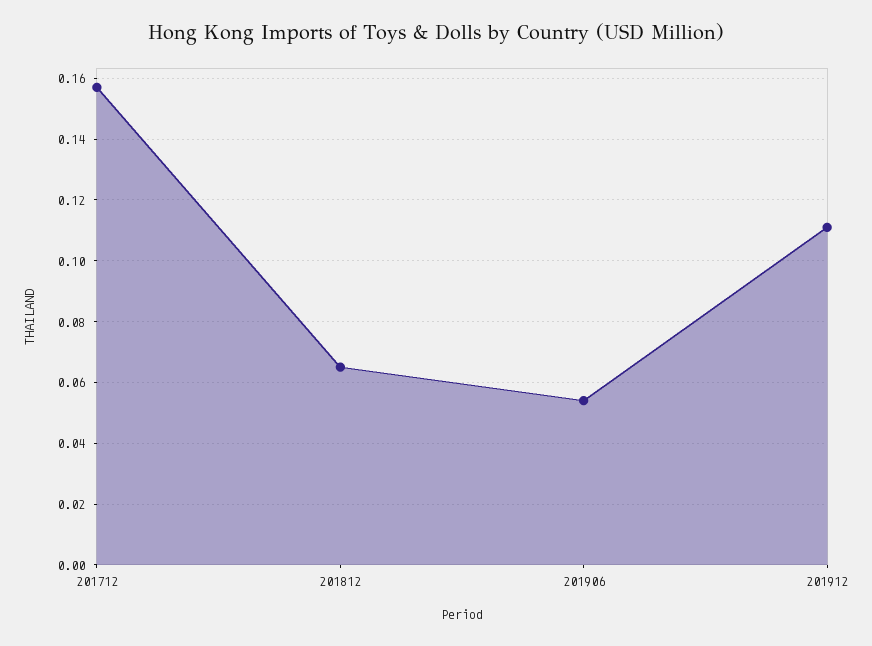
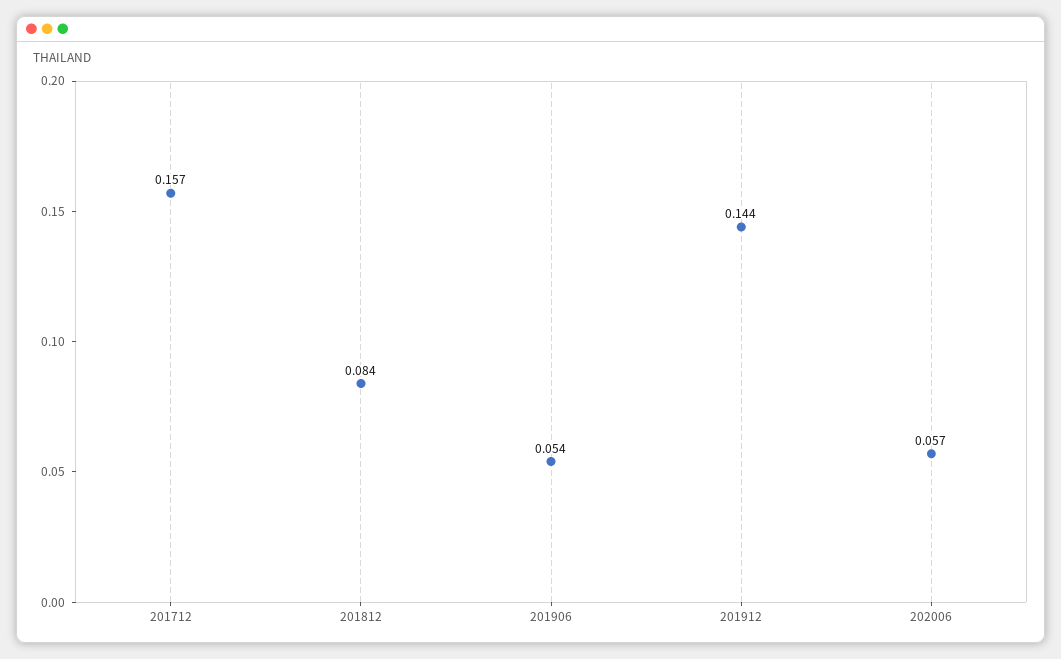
201812: 0.065 -> 0.084
201912: 0.11 -> 0.144
202006: none -> 0.057

